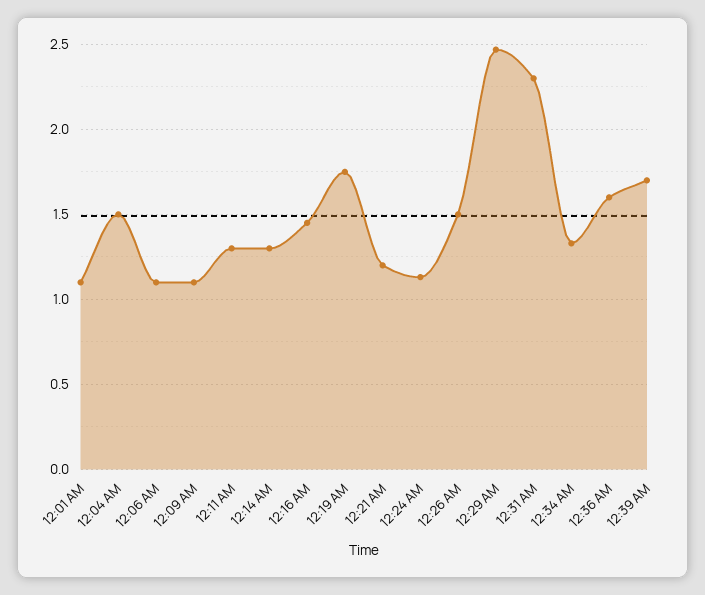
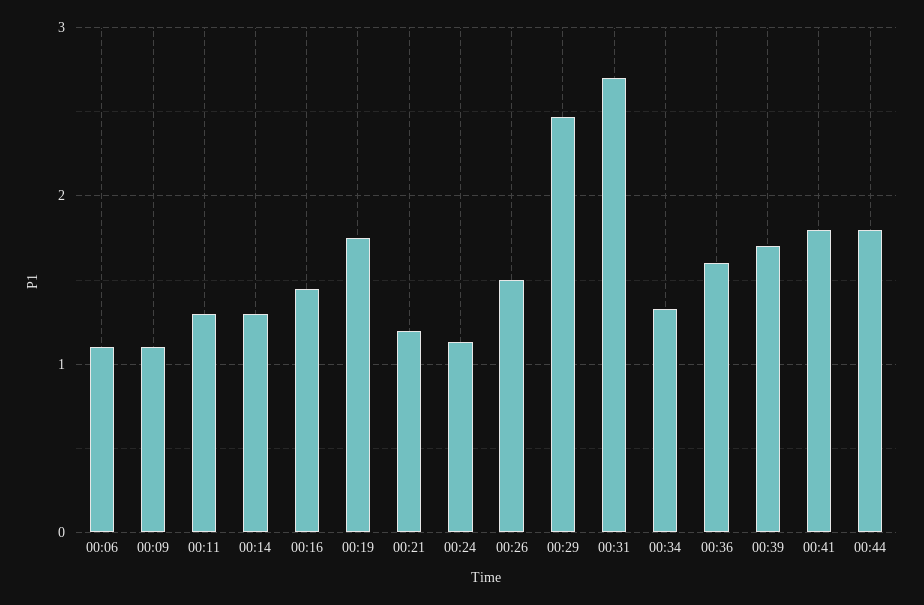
12:01 AM: 1.1 -> none
12:04 AM: 1.5 -> none
12:31 AM: 2.3 -> 2.7
00:41: none -> 1.8
00:44: none -> 1.8

